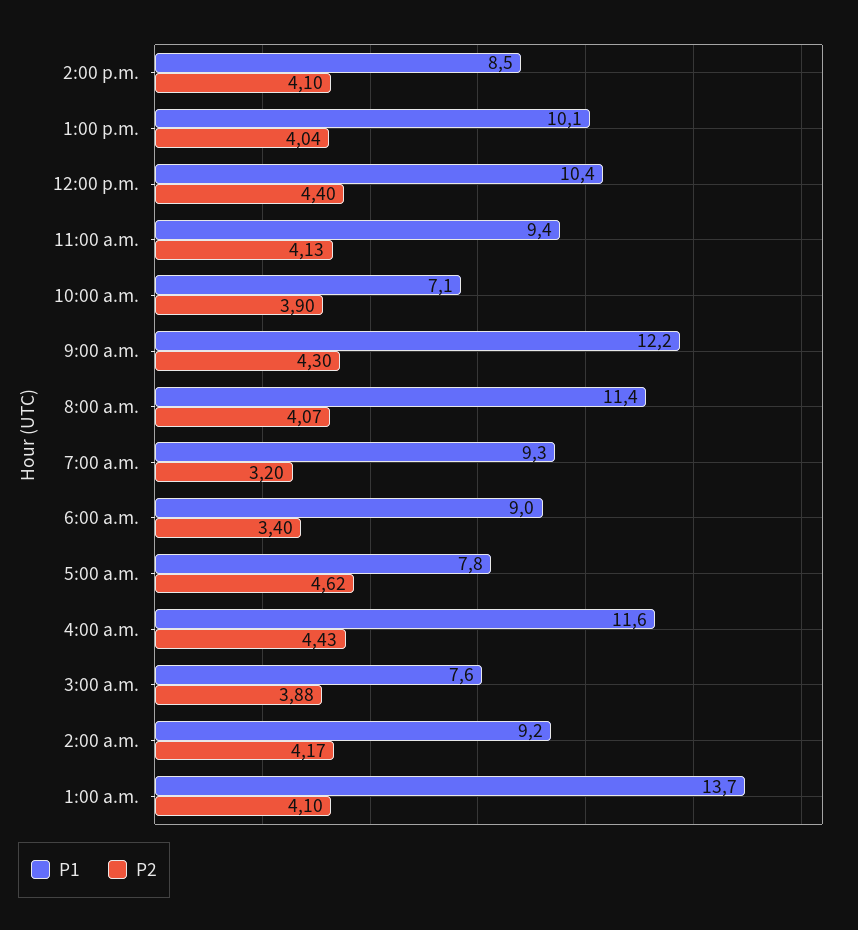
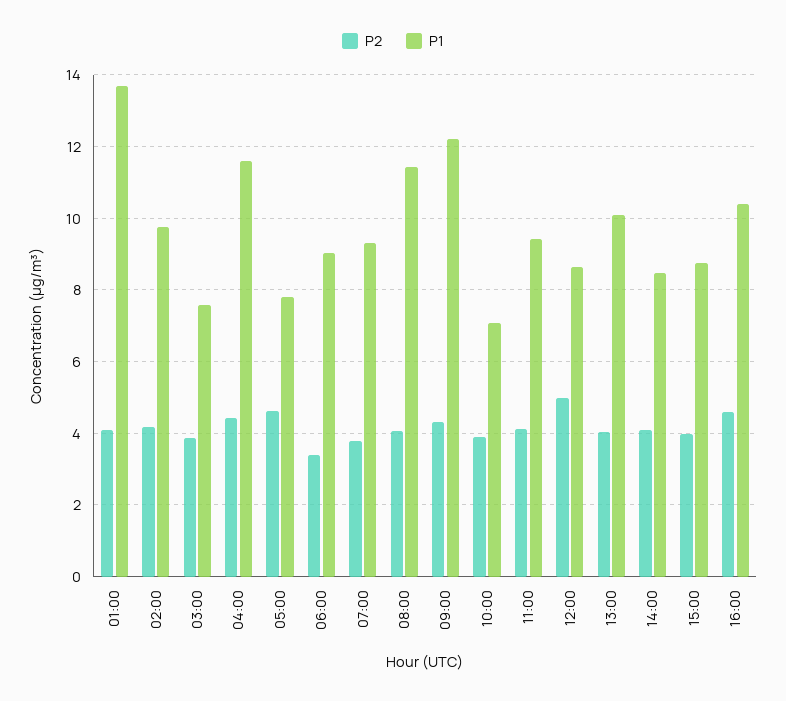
P1, 12:00 p.m.: 10.4 -> 8.6
P2, 12:00 p.m.: 4.4 -> 5
P2, 7:00 a.m.: 3.2 -> 3.8
P1, 2:00 a.m.: 9.2 -> 9.8
P2, 15:00: none -> 4
P1, 15:00: none -> 8.8
P2, 16:00: none -> 4.6
P1, 16:00: none -> 10.4

